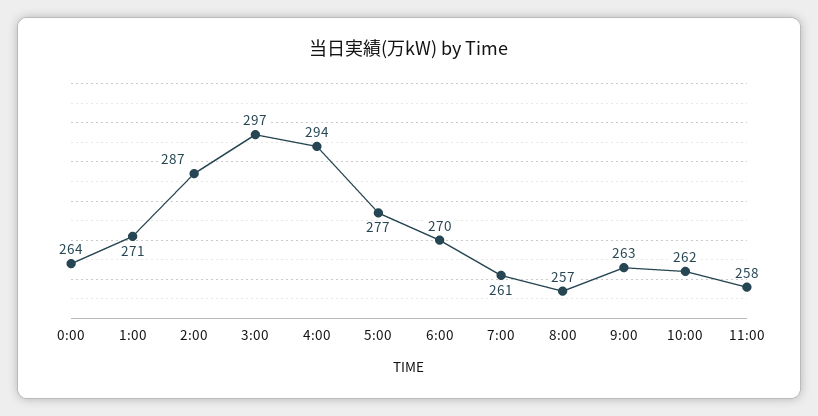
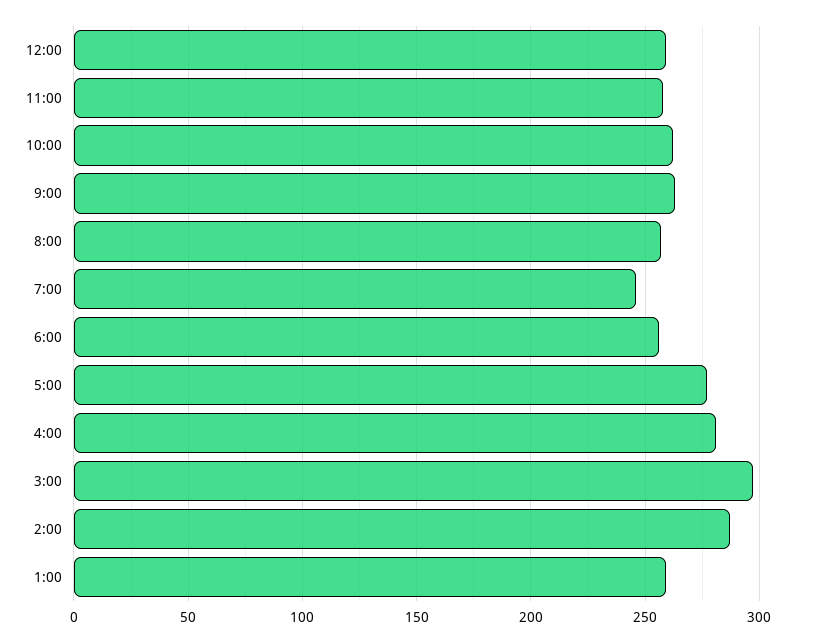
0:00: 264 -> none
1:00: 271 -> 260
4:00: 294 -> 280
6:00: 270 -> 255
7:00: 261 -> 245
12:00: none -> 260

